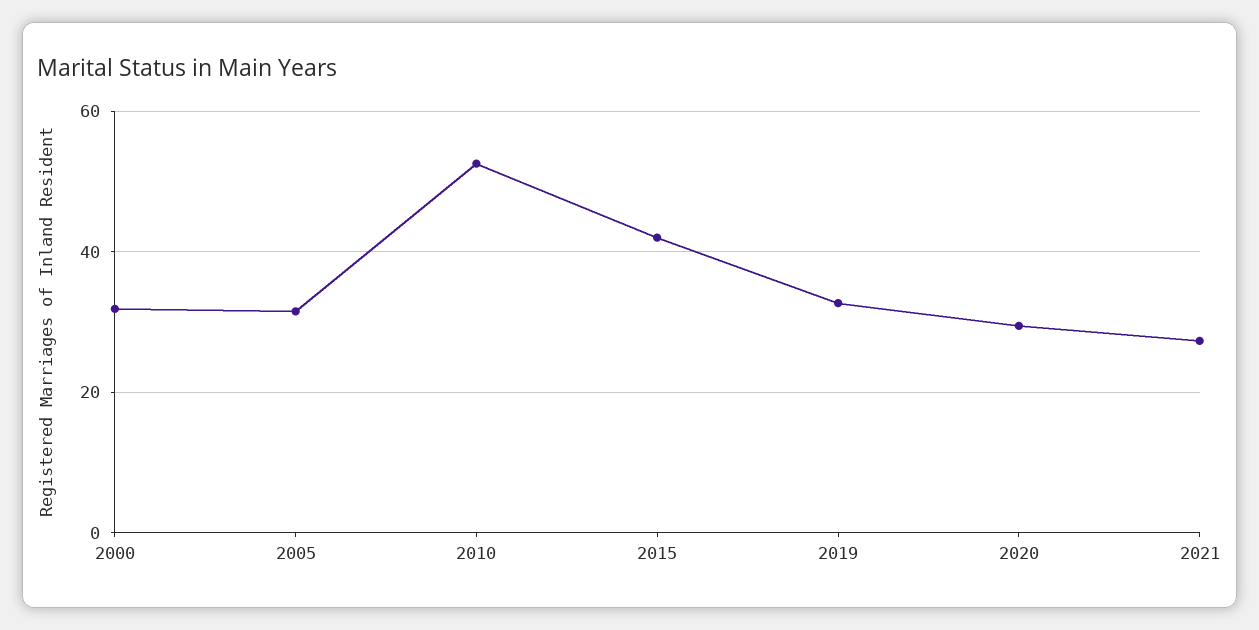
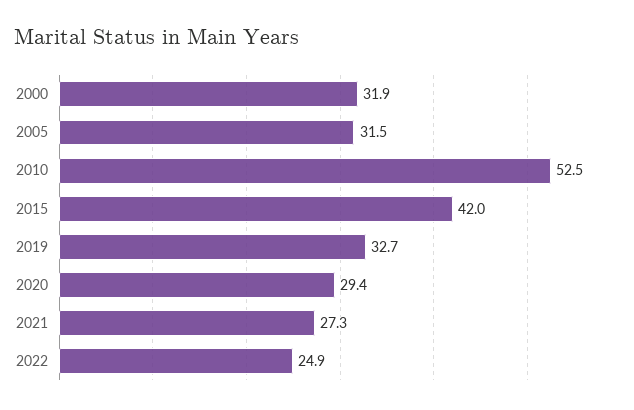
2022: none -> 24.9

